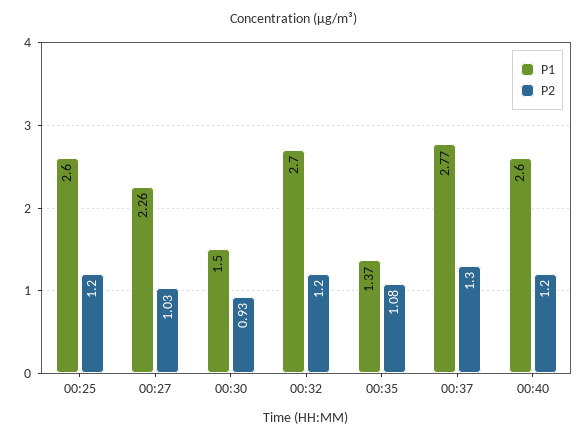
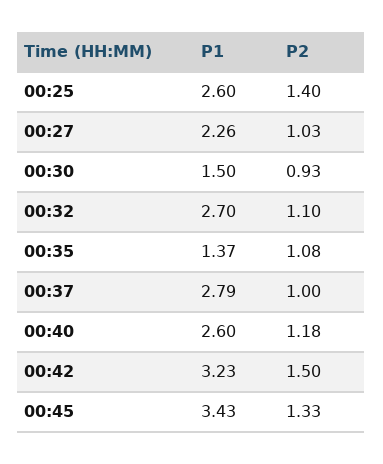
P2, 00:25: 1.2 -> 1.4
P2, 00:32: 1.2 -> 1.1
P1, 00:37: 2.77 -> 2.79
P2, 00:37: 1.3 -> 1
P2, 00:40: 1.2 -> 1.18
P1, 00:42: none -> 3.23
P2, 00:42: none -> 1.5
P1, 00:45: none -> 3.43
P2, 00:45: none -> 1.33

